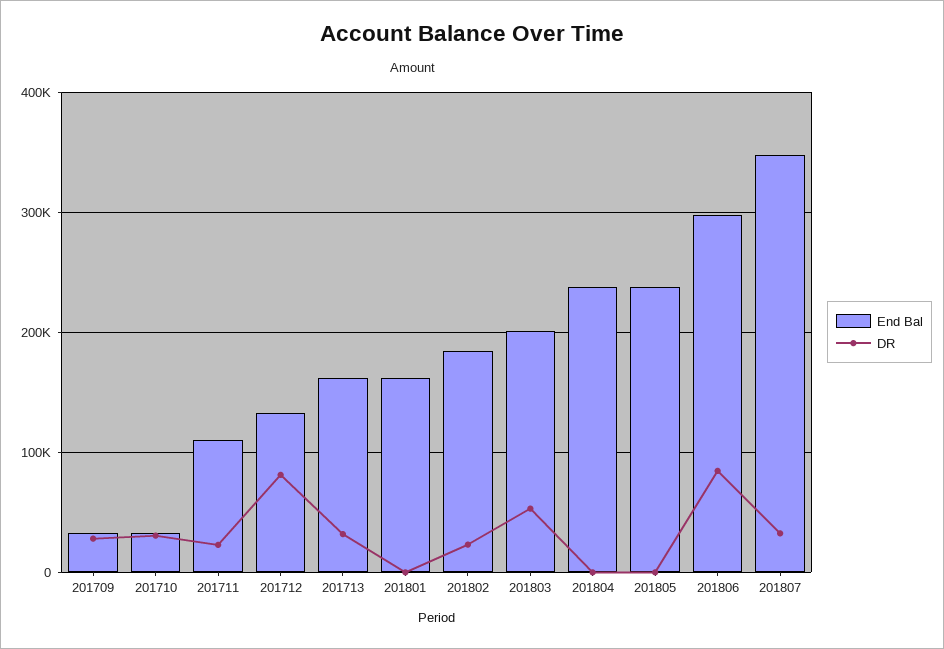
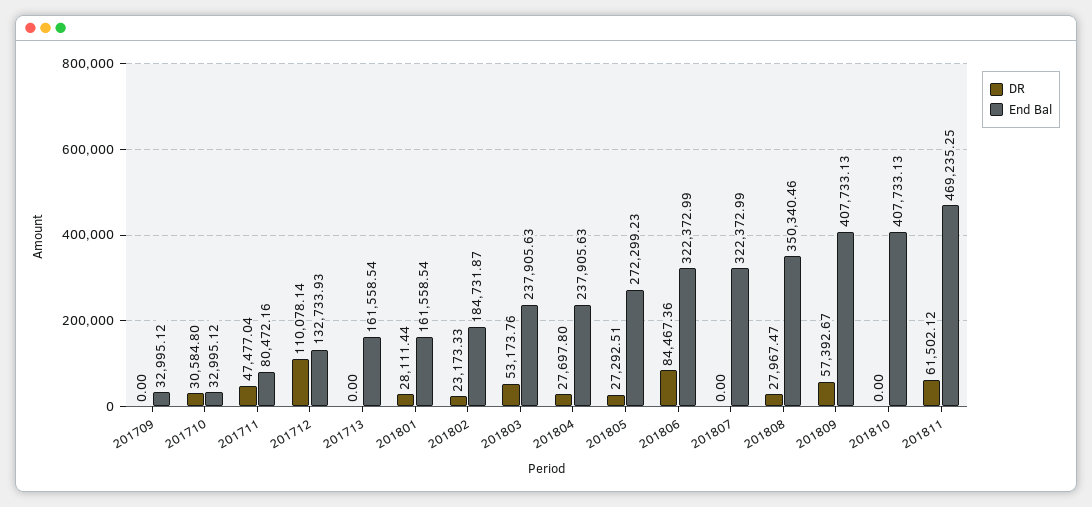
DR, 201709: 30000 -> 0
End Bal, 201711: 110000 -> 80472.16
DR, 201711: 20000 -> 47477.04
DR, 201712: 80000 -> 110078.14
DR, 201713: 30000 -> 0
DR, 201801: 0 -> 28111.44
End Bal, 201803: 200000 -> 237905.63
DR, 201804: 0 -> 27697.8
End Bal, 201805: 240000 -> 272299.23
DR, 201805: 0 -> 27292.51
End Bal, 201806: 300000 -> 322372.99
End Bal, 201807: 350000 -> 322372.99
DR, 201807: 30000 -> 0
DR, 201808: none -> 27967.47
End Bal, 201808: none -> 350340.46
DR, 201809: none -> 57392.67
End Bal, 201809: none -> 407733.13
DR, 201810: none -> 0
End Bal, 201810: none -> 407733.13
DR, 201811: none -> 61502.12
End Bal, 201811: none -> 469235.25

